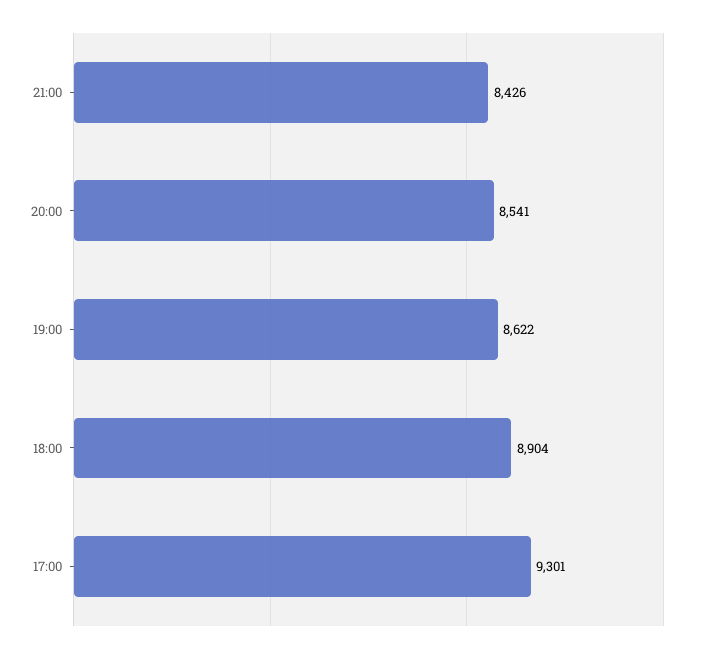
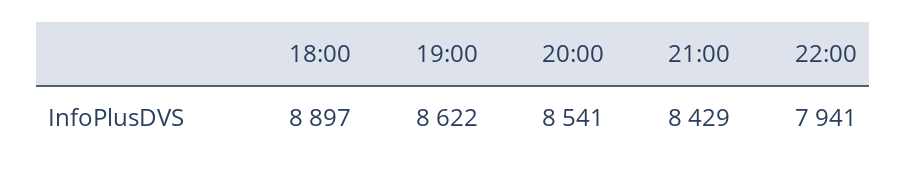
21:00: 8426 -> 8429
18:00: 8904 -> 8897
17:00: 9301 -> none
22:00: none -> 7941

